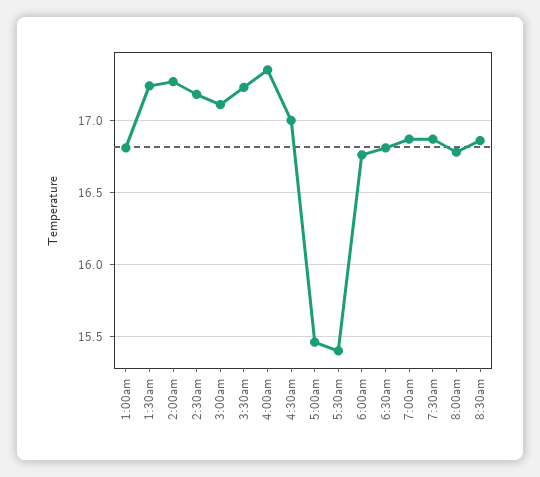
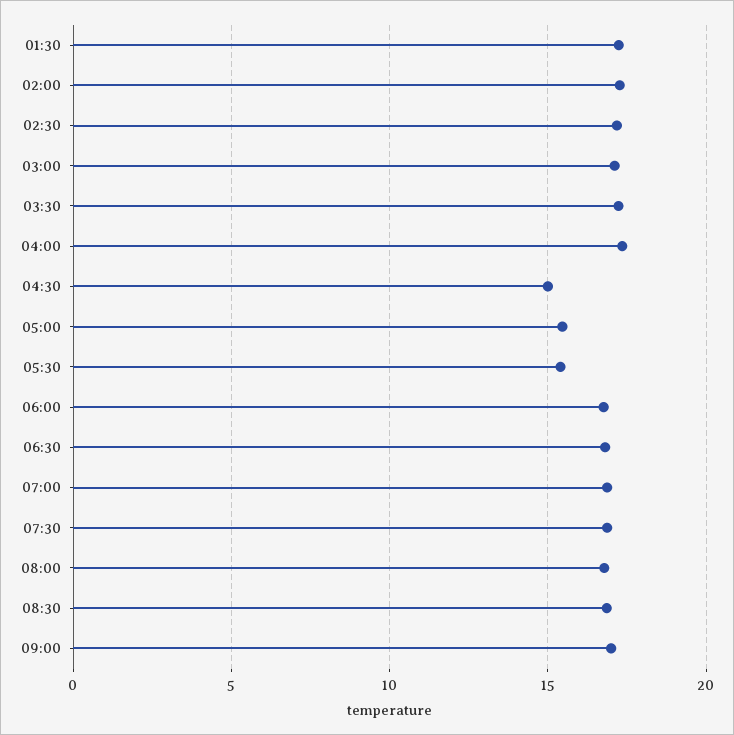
1:00am: 16.8 -> none
4:30am: 17 -> 15
09:00: none -> 17

